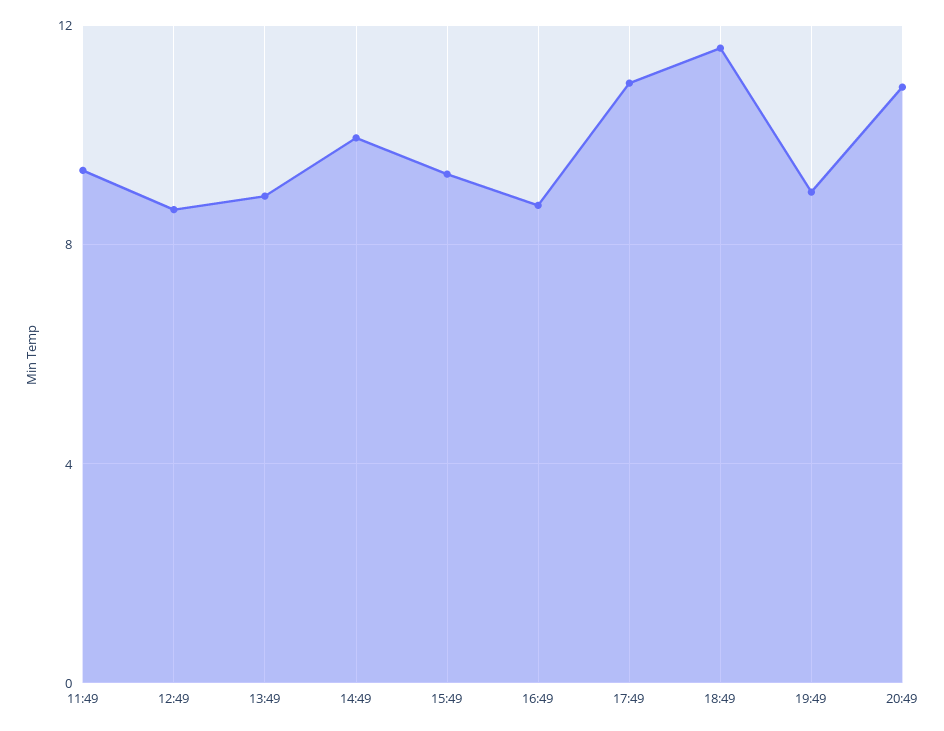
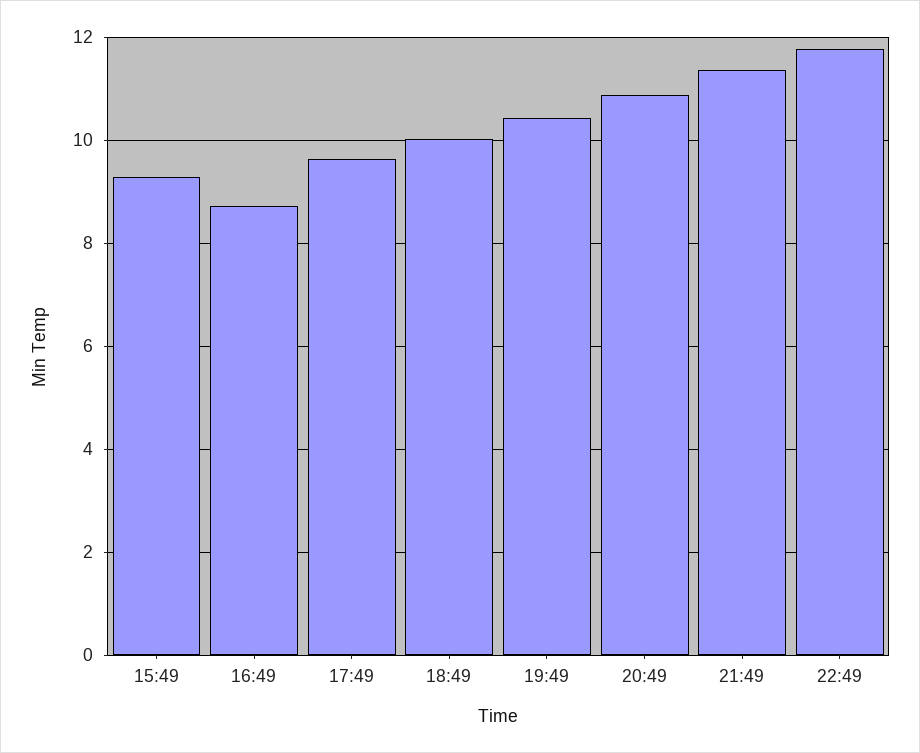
11:49: 9.5 -> none
12:49: 8.5 -> none
13:49: 9 -> none
14:49: 10 -> none
17:49: 11 -> 9.6
18:49: 11.5 -> 10
19:49: 9 -> 10.4
21:49: none -> 11.4
22:49: none -> 11.8

